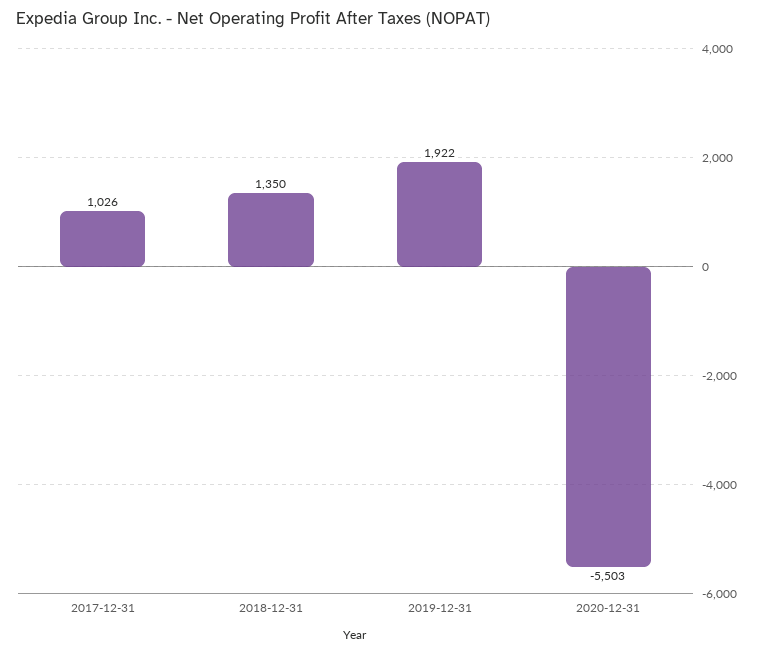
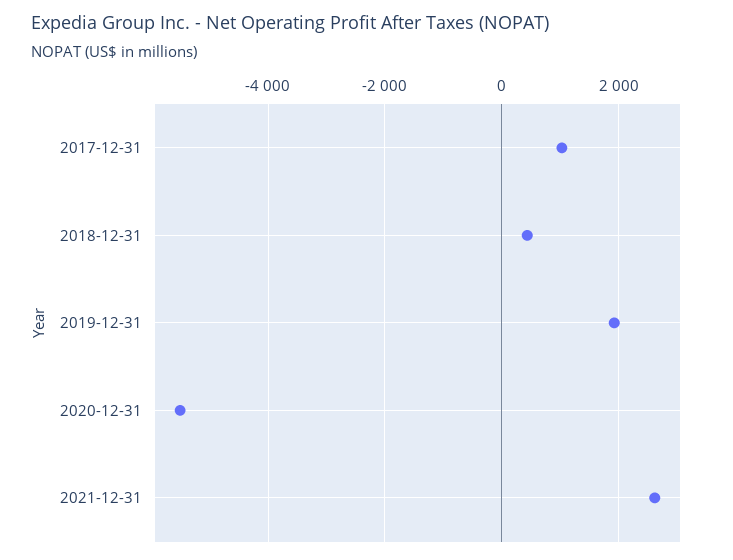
2018-12-31: 1350 -> 400
2021-12-31: none -> 2600

